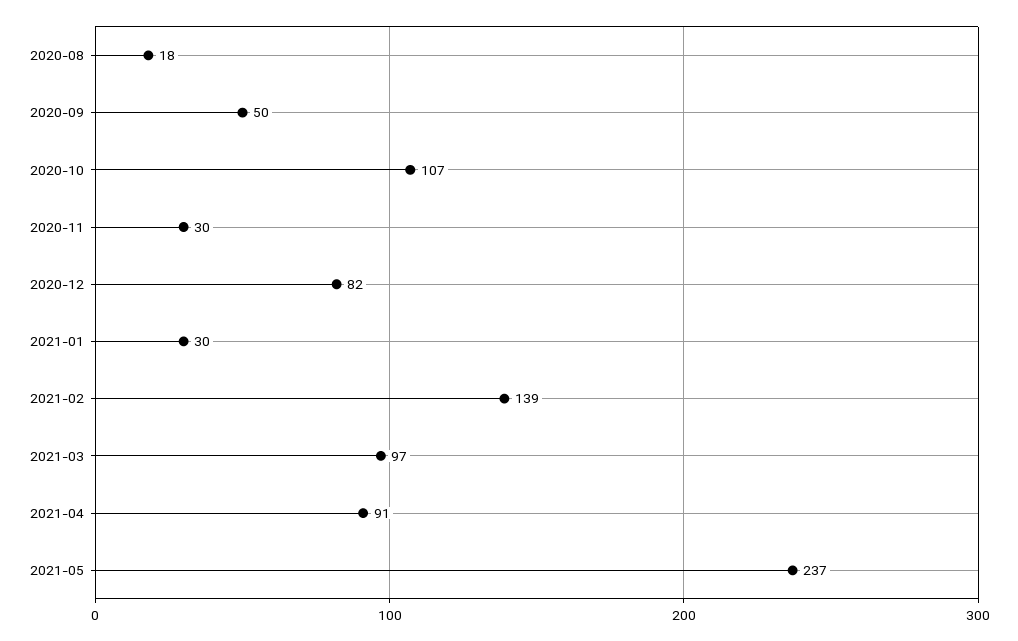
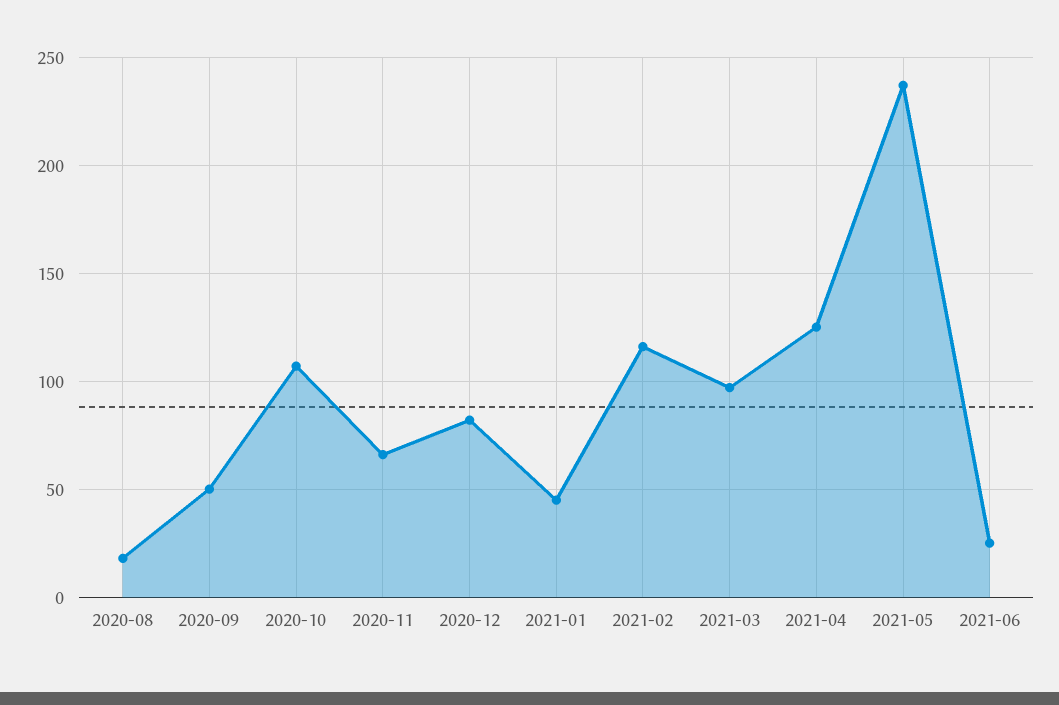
2020-11: 30 -> 65
2021-01: 30 -> 45
2021-02: 139 -> 115
2021-04: 91 -> 125
2021-06: none -> 25

